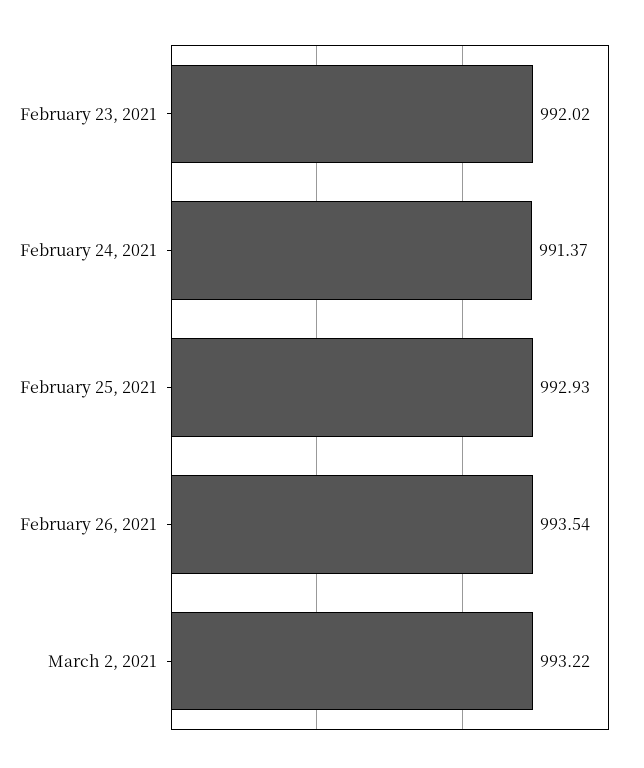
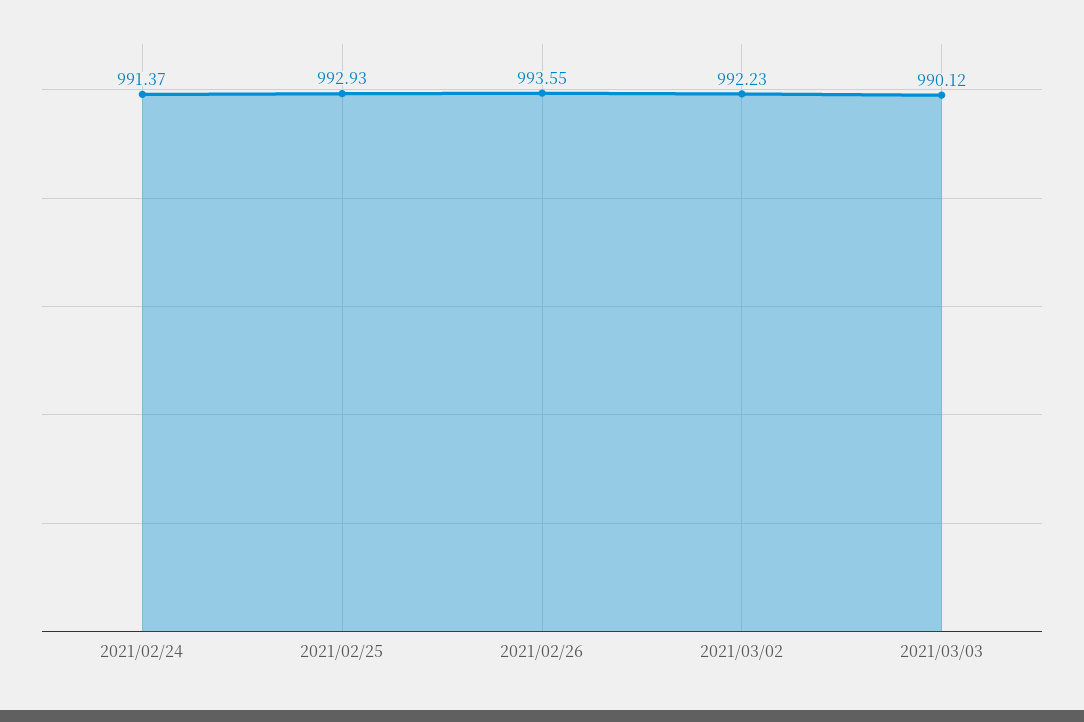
February 23, 2021: 992.02 -> none
February 26, 2021: 993.54 -> 993.55
March 2, 2021: 993.22 -> 992.23
2021/03/03: none -> 990.12

